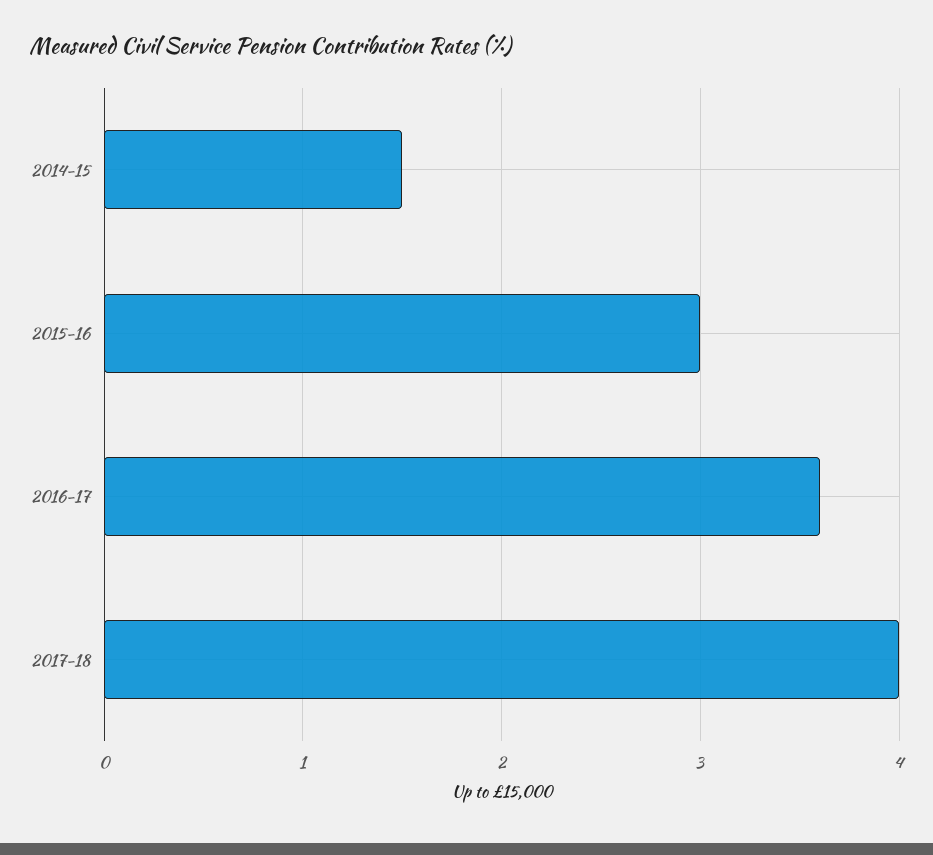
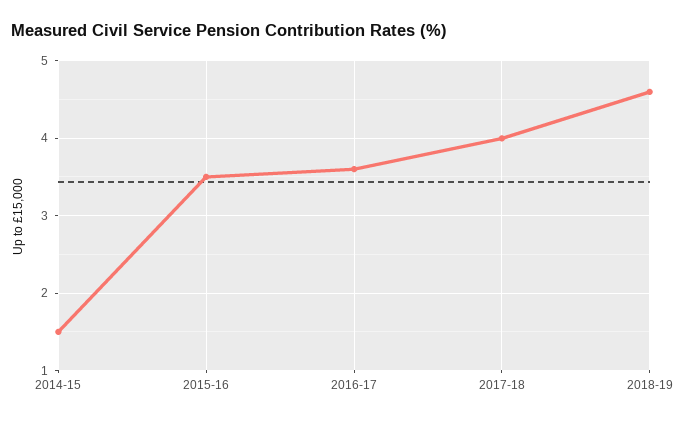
2015-16: 3 -> 3.5
2018-19: none -> 4.6

